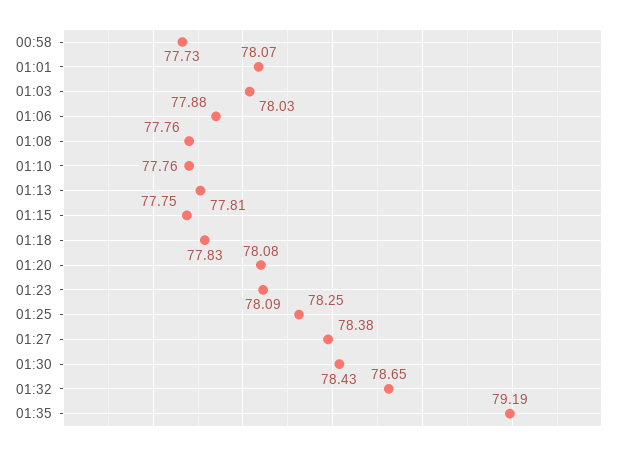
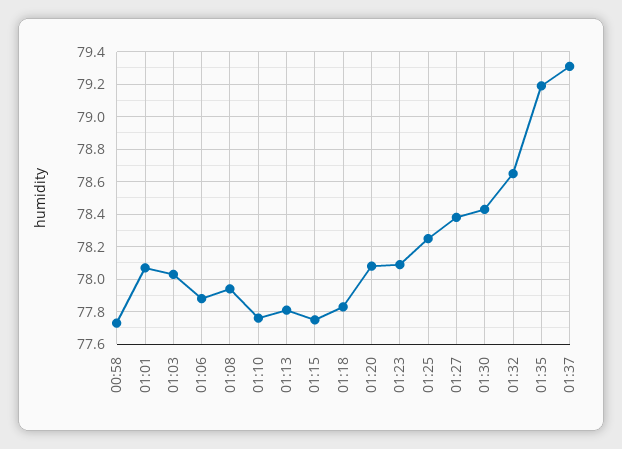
01:08: 77.76 -> 77.95
01:37: none -> 79.3

